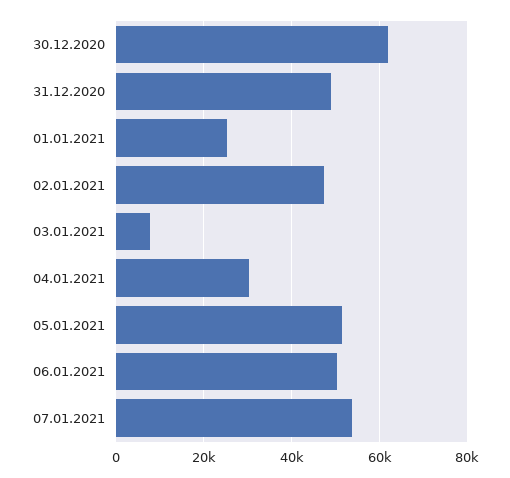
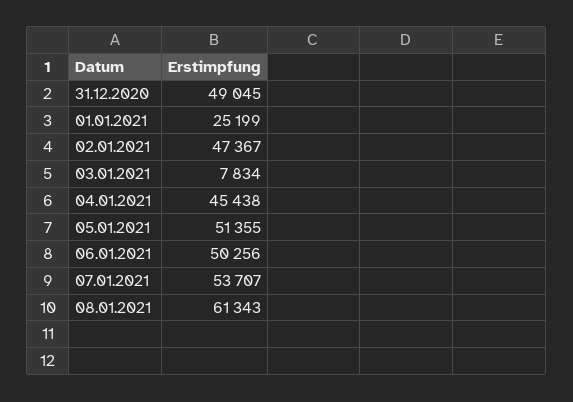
30.12.2020: 62000 -> none
04.01.2021: 30000 -> 45438
08.01.2021: none -> 61343

